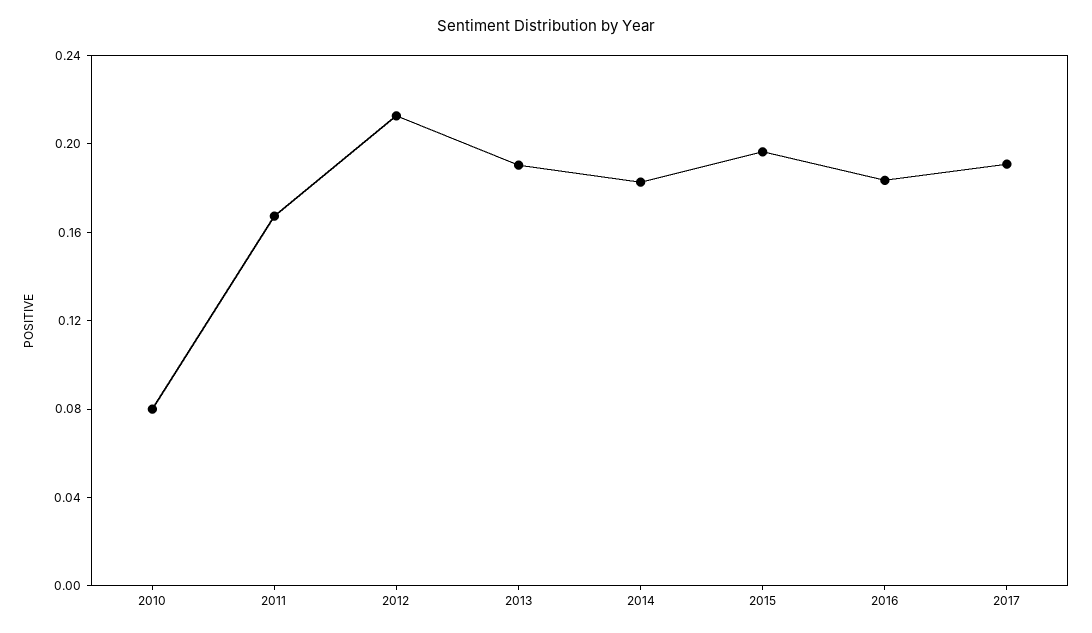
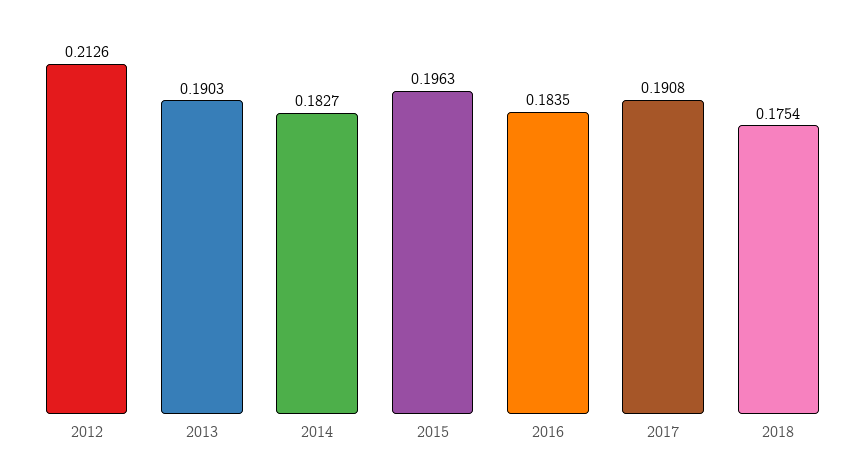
2010: 0.08 -> none
2011: 0.17 -> none
2018: none -> 0.1754

